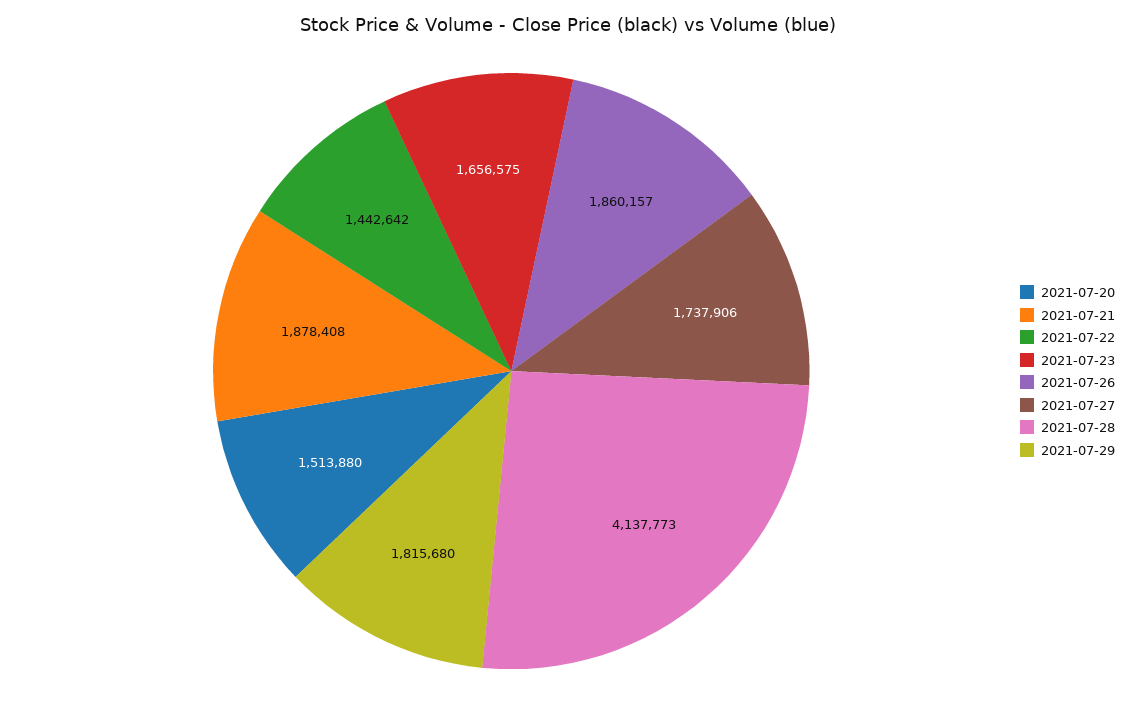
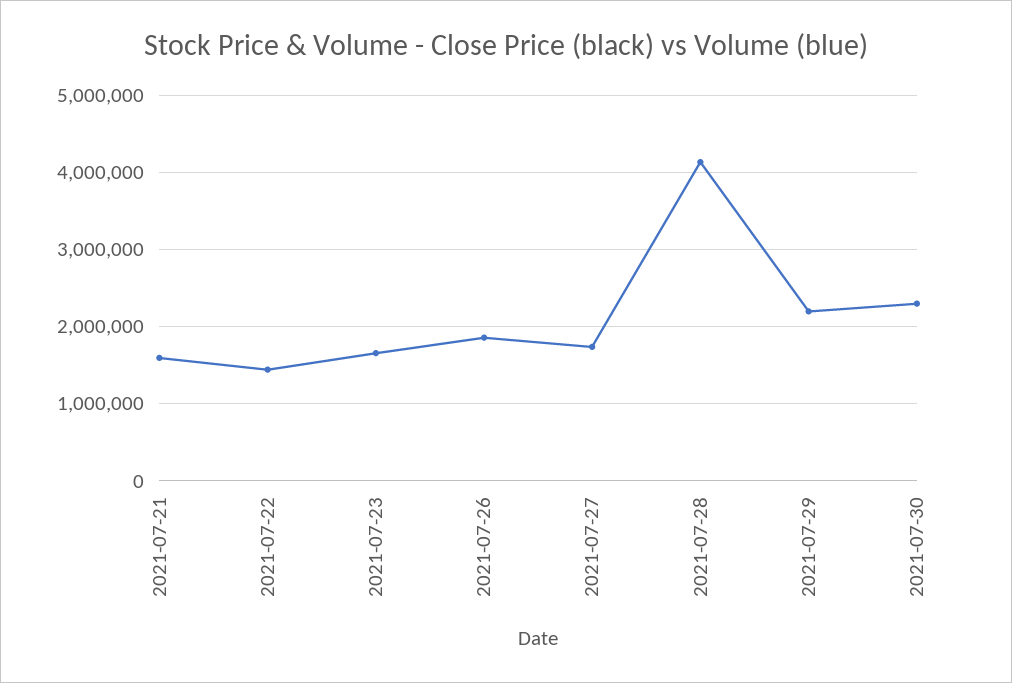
2021-07-20: 1513880 -> none
2021-07-21: 1878408 -> 1600000
2021-07-29: 1815680 -> 2200000
2021-07-30: none -> 2300000

